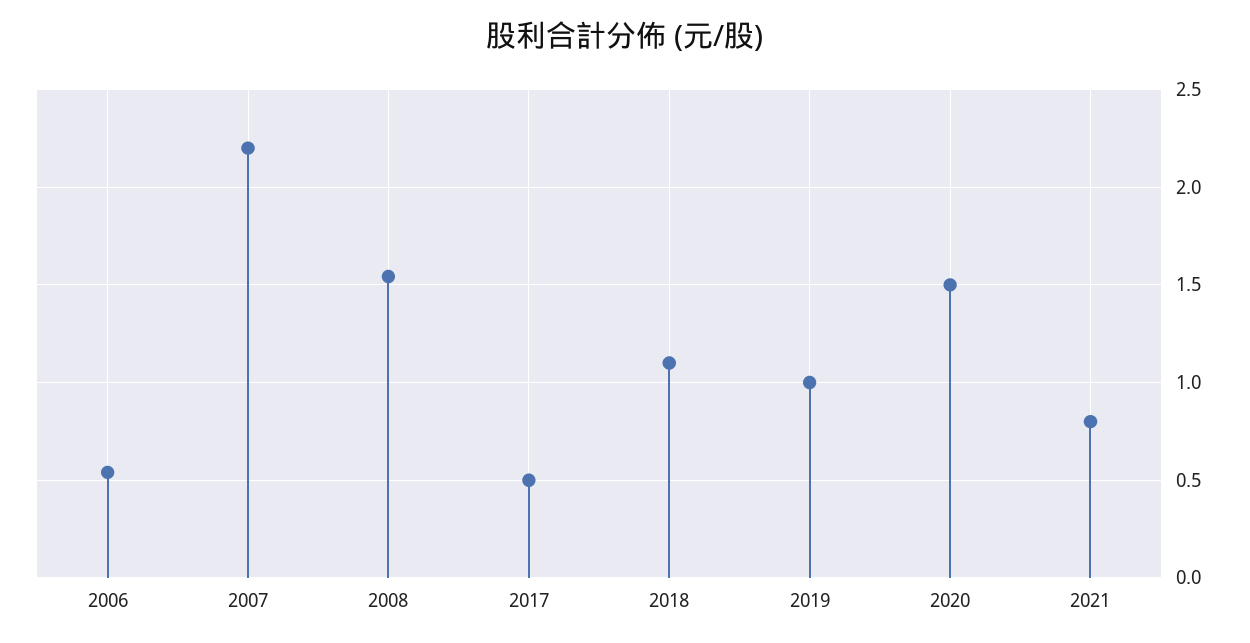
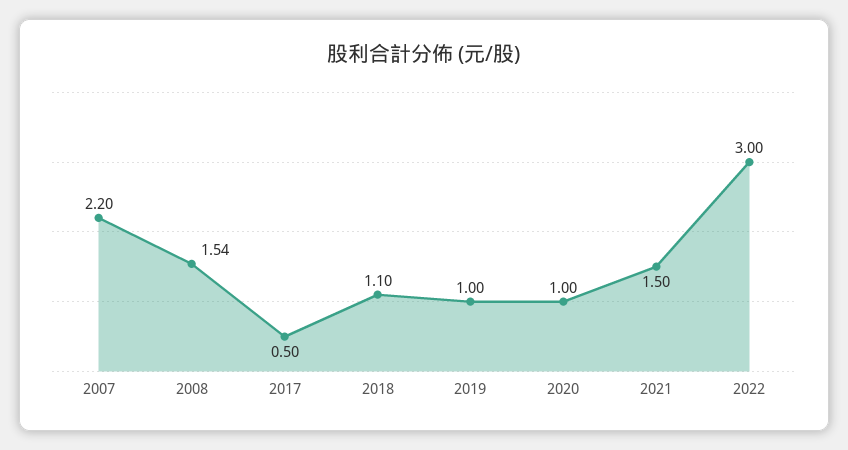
2006: 0.55 -> none
2020: 1.5 -> 1
2021: 0.8 -> 1.5
2022: none -> 3

